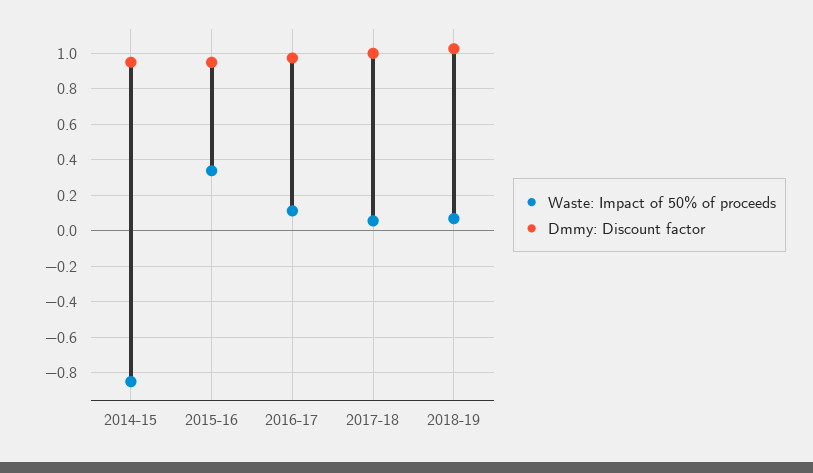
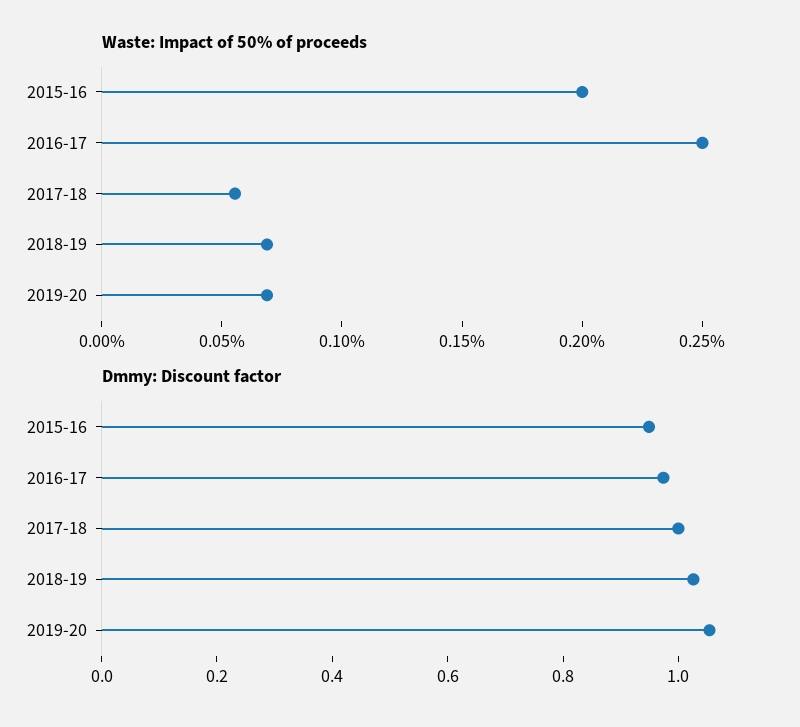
Waste: Impact of 50% of proceeds, 2014-15: -0.85 -> none
Dmmy: Discount factor, 2014-15: 0.95 -> none
Waste: Impact of 50% of proceeds, 2015-16: 0.35 -> 0.2
Waste: Impact of 50% of proceeds, 2016-17: 0.1 -> 0.25
Waste: Impact of 50% of proceeds, 2019-20: none -> 0.07
Dmmy: Discount factor, 2019-20: none -> 1.05

